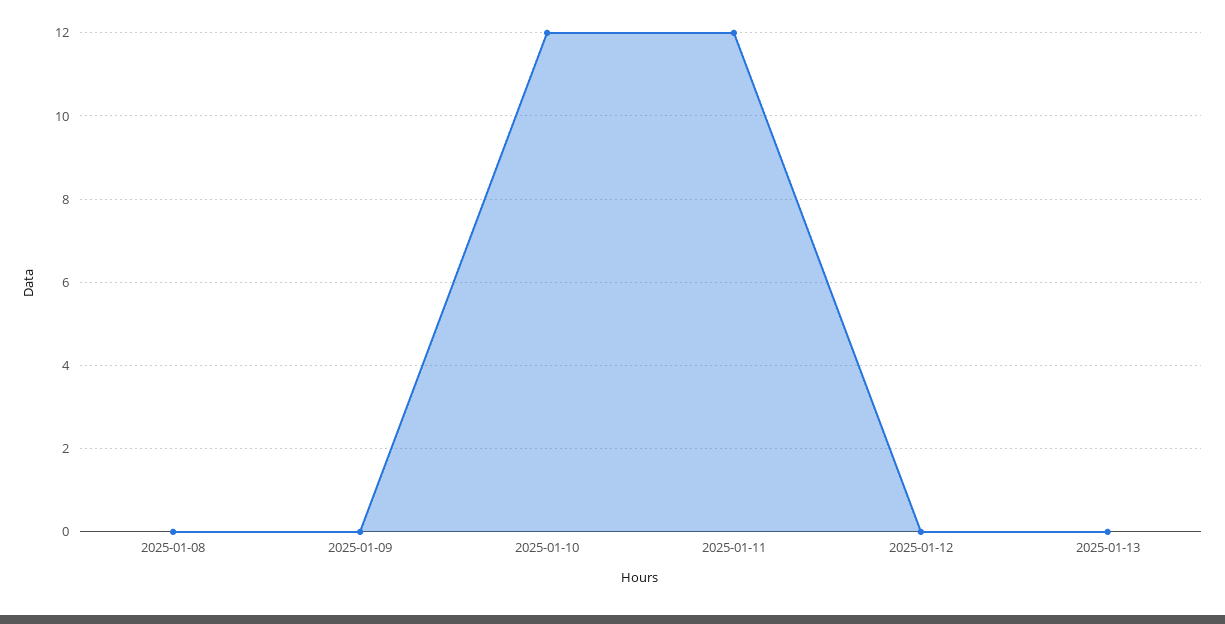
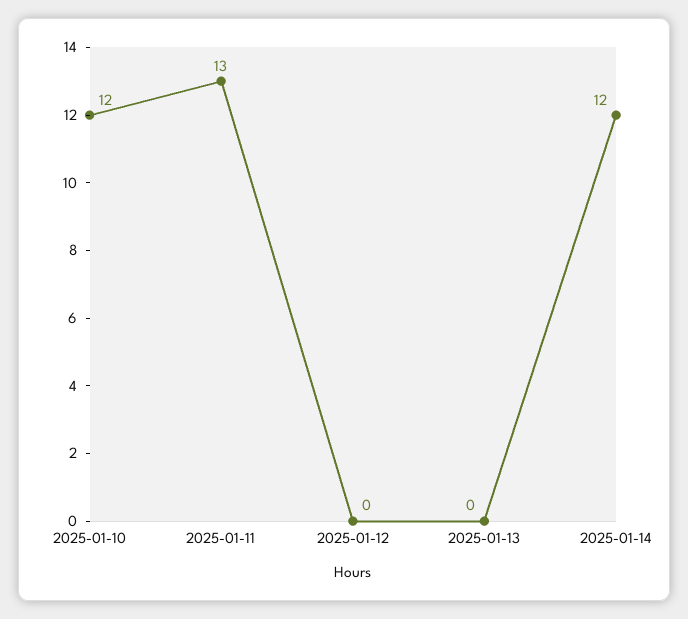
2025-01-08: 0 -> none
2025-01-09: 0 -> none
2025-01-11: 12 -> 13
2025-01-14: none -> 12

